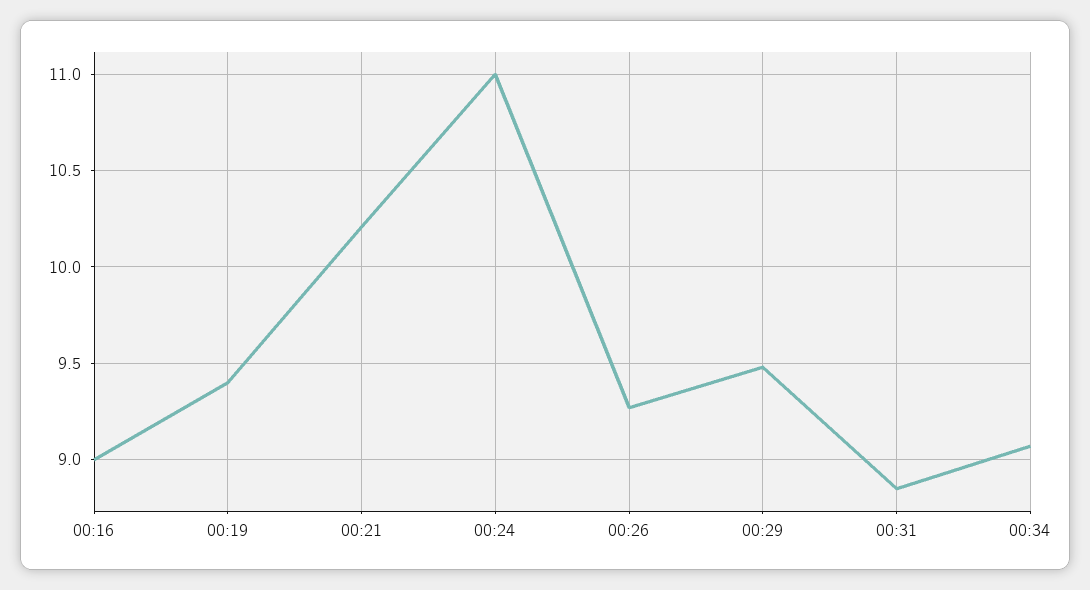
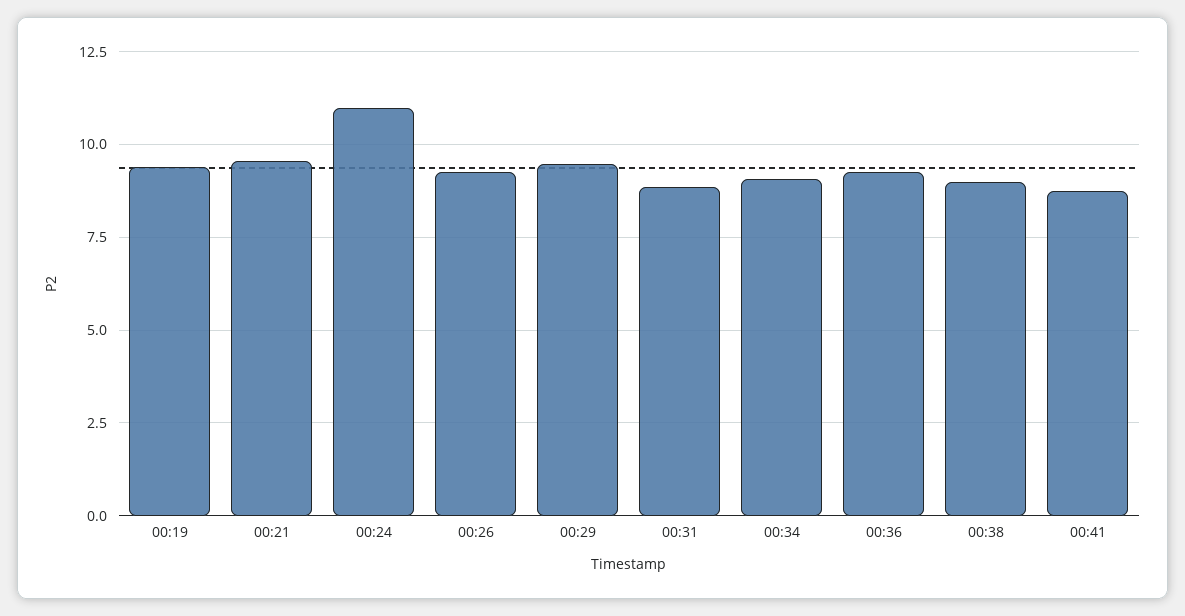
00:16: 9 -> none
00:21: 10.2 -> 9.5
00:36: none -> 9.25
00:38: none -> 9
00:41: none -> 8.75

